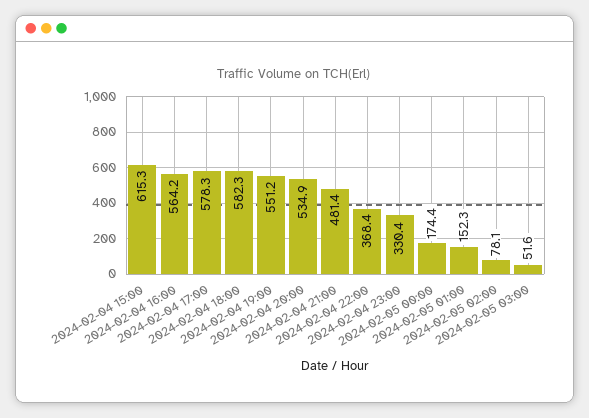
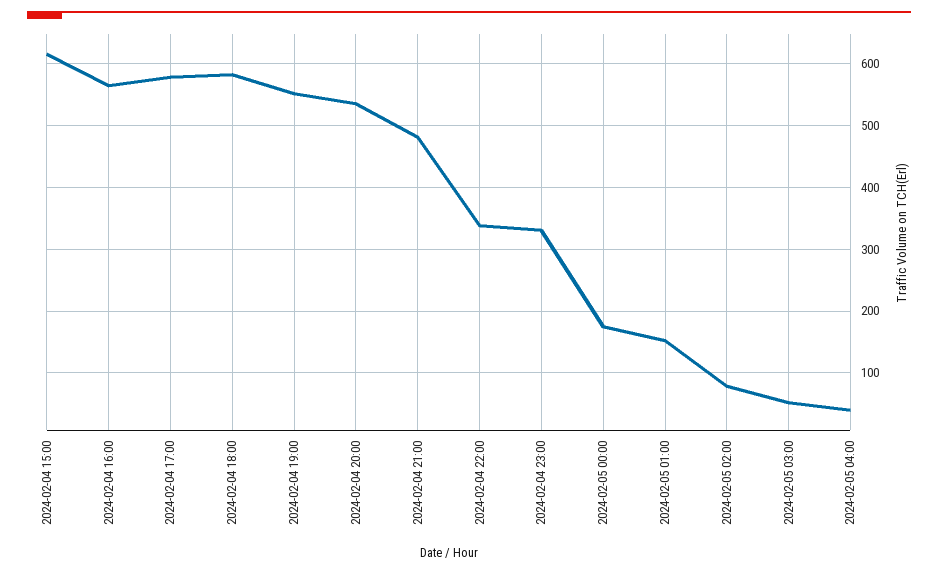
2024-02-04 22:00: 368.4 -> 340
2024-02-05 04:00: none -> 40

